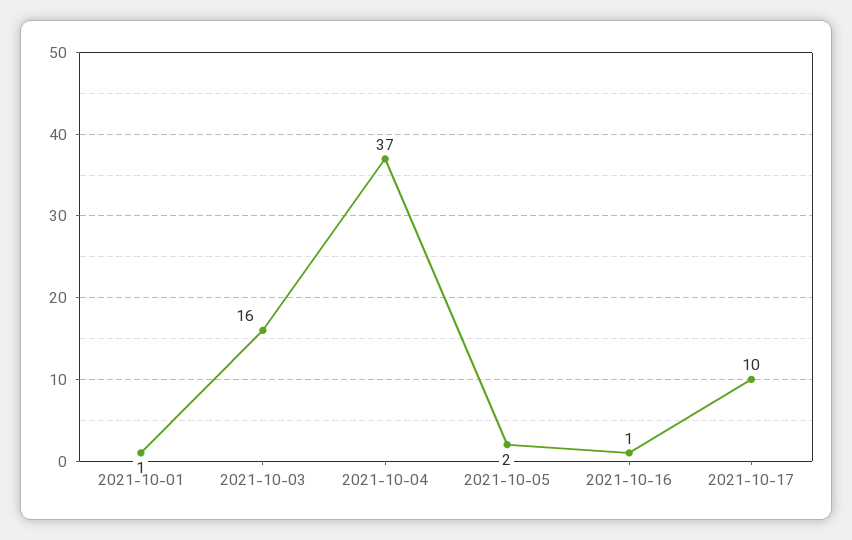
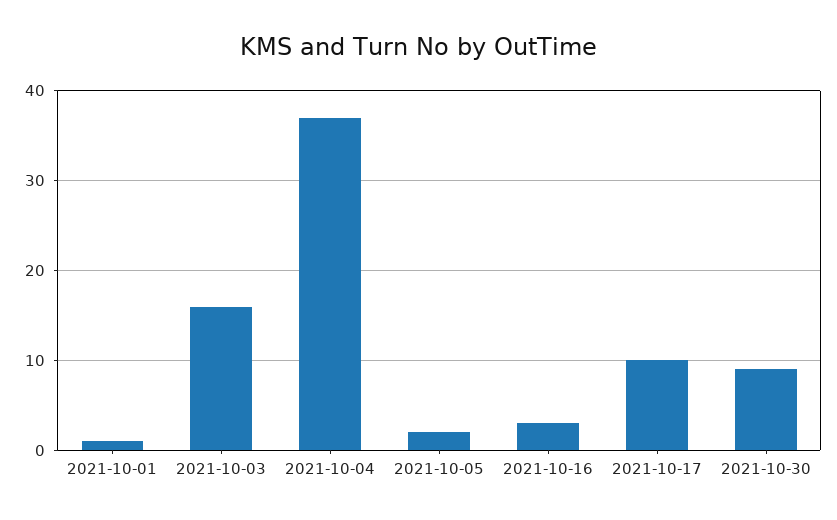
2021-10-16: 1 -> 3
2021-10-30: none -> 9

